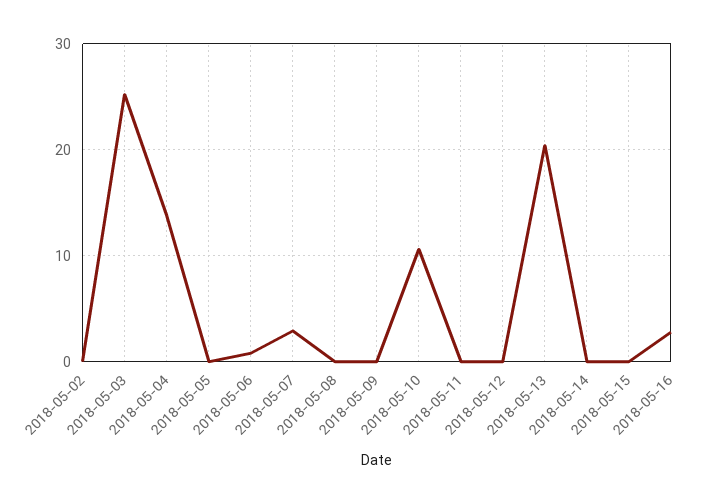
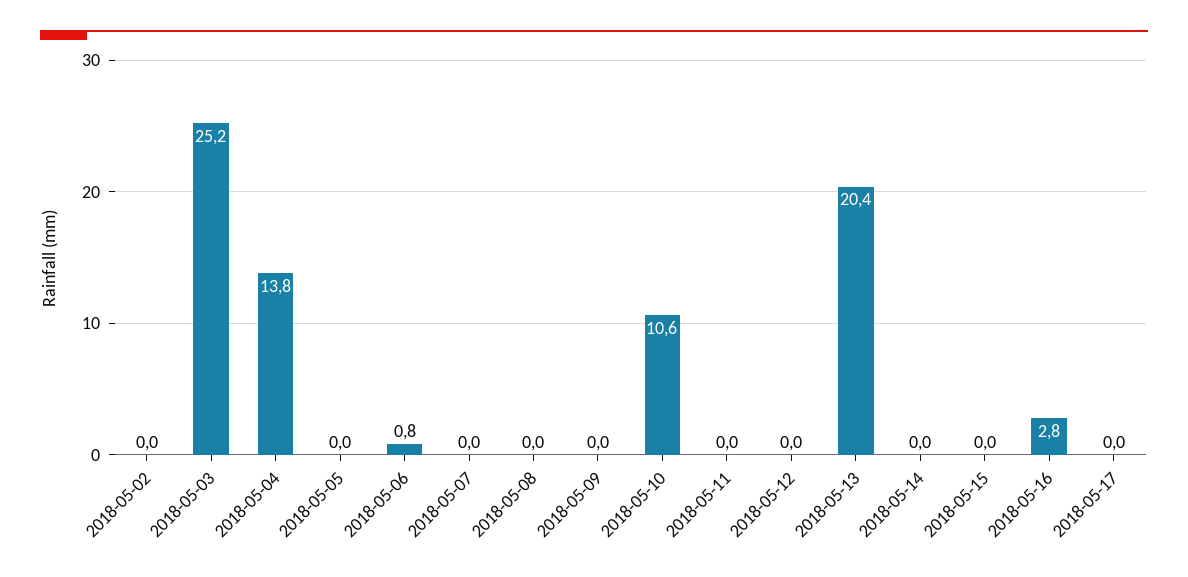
2018-05-07: 3 -> 0
2018-05-17: none -> 0

